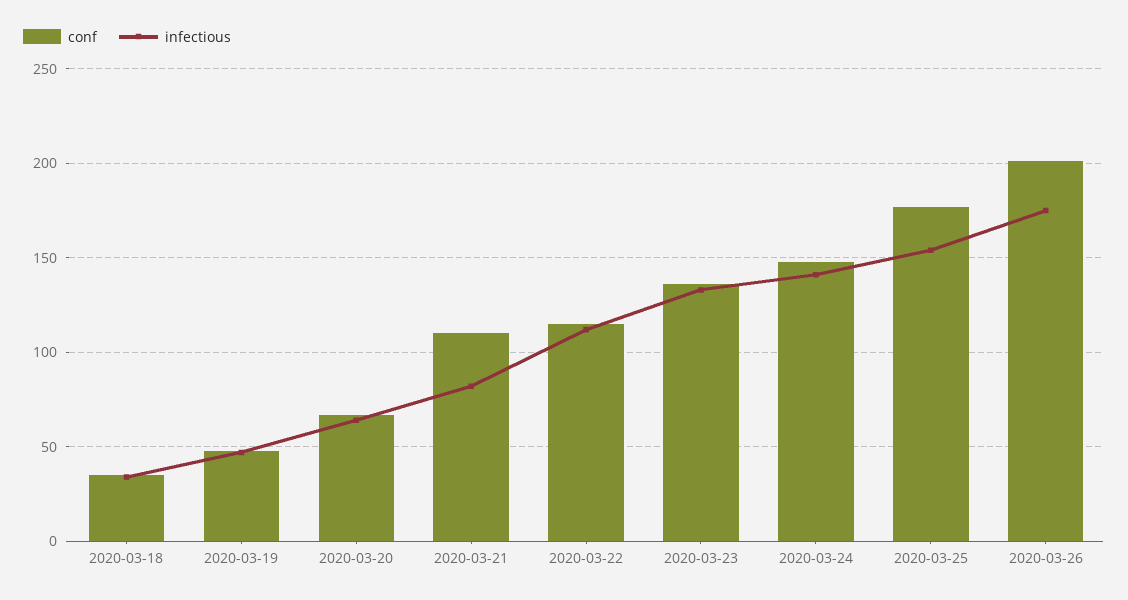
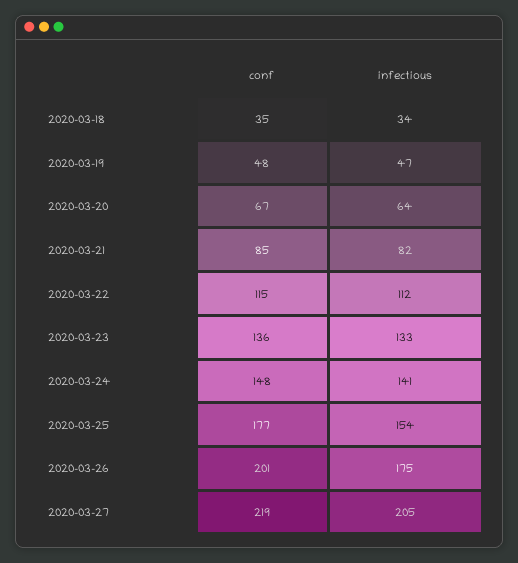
conf, 2020-03-21: 110 -> 85
conf, 2020-03-27: none -> 219
infectious, 2020-03-27: none -> 205

